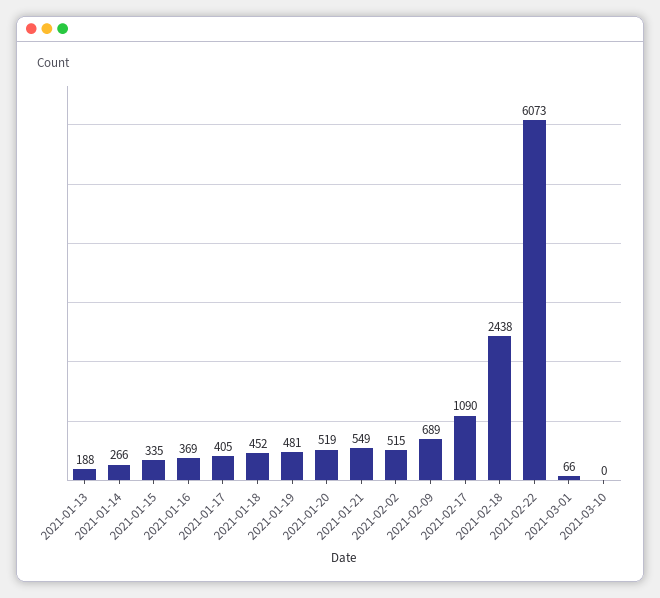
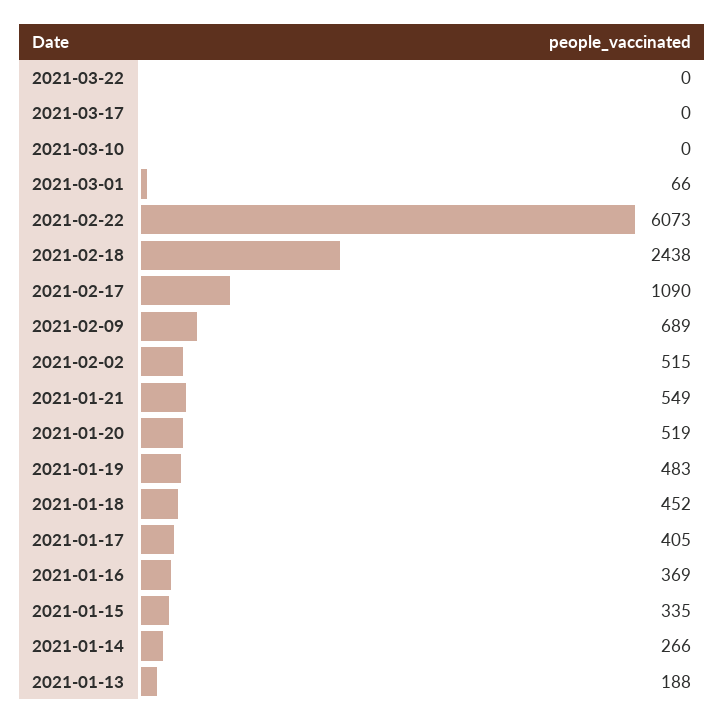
2021-01-19: 481 -> 483
2021-03-22: none -> 0
2021-03-17: none -> 0

